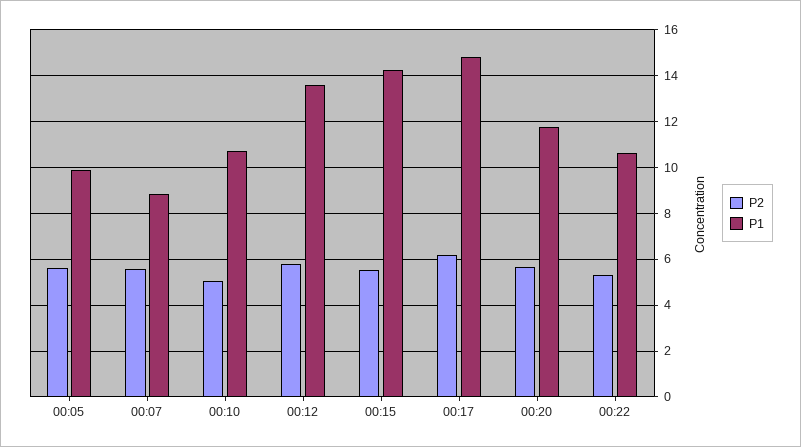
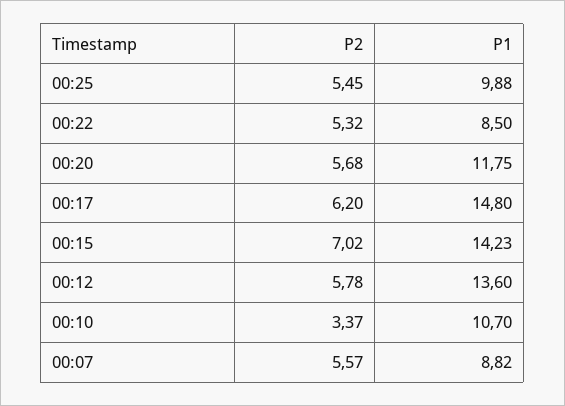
P2, 00:05: 5.5 -> none
P1, 00:05: 10 -> none
P2, 00:10: 5 -> 3.37
P2, 00:15: 5.5 -> 7.02
P1, 00:22: 10.5 -> 8.5
P2, 00:25: none -> 5.45
P1, 00:25: none -> 9.88

